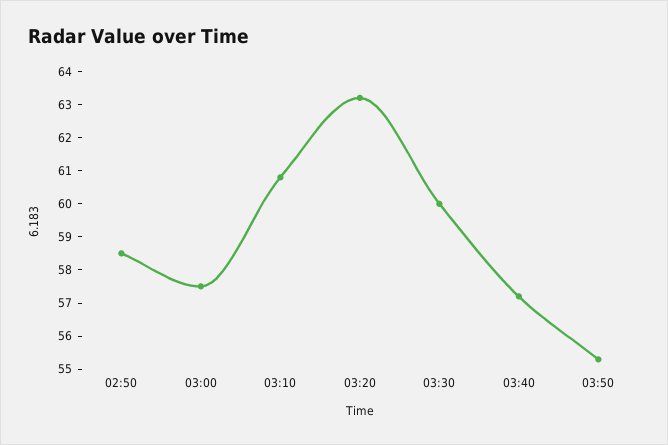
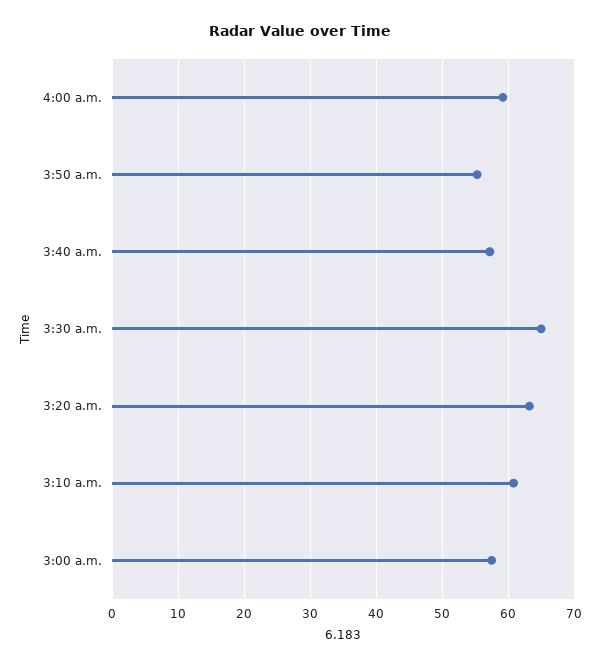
02:50: 58.5 -> none
03:30: 60 -> 65
4:00 a.m.: none -> 59

